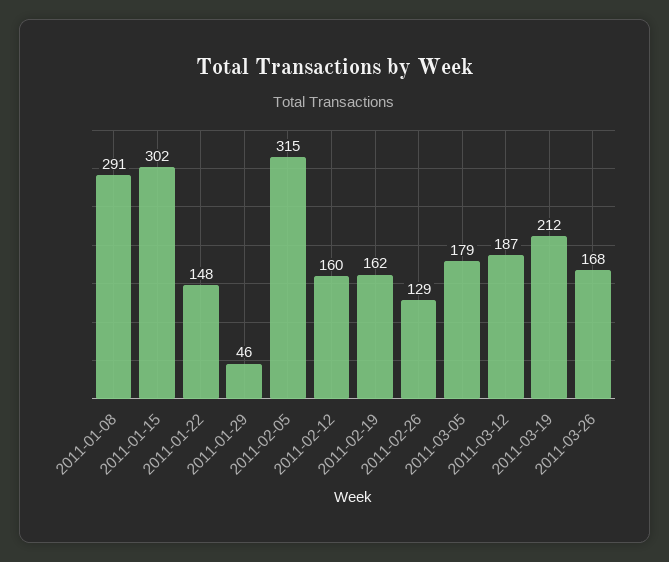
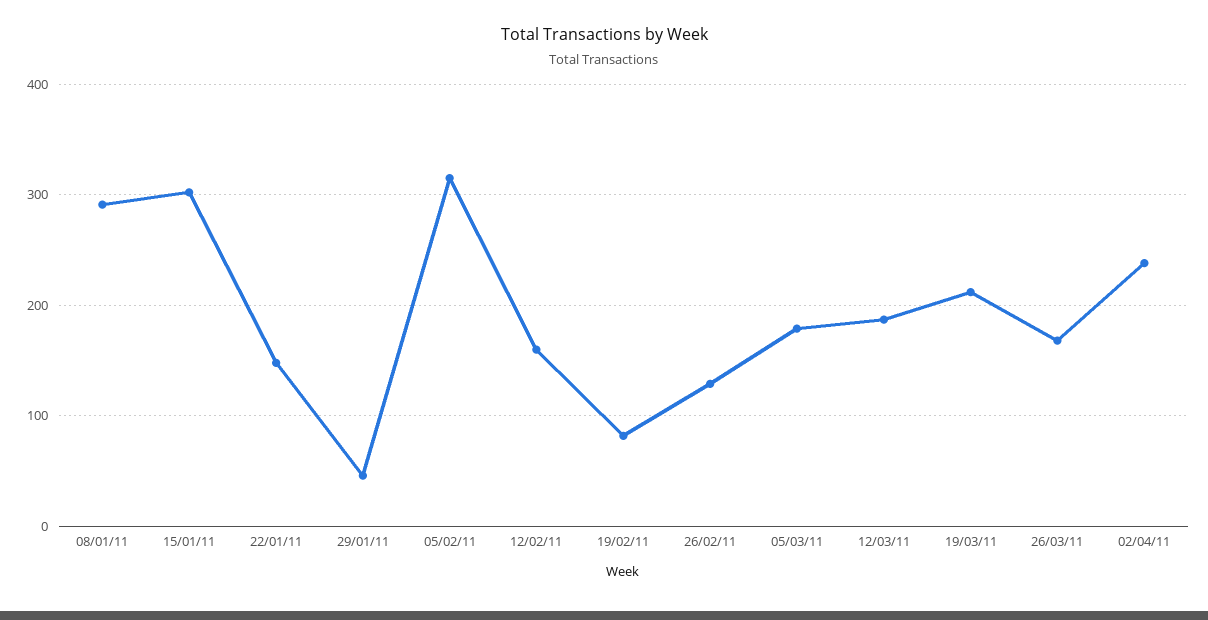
2011-02-19: 162 -> 80
02/04/11: none -> 240

